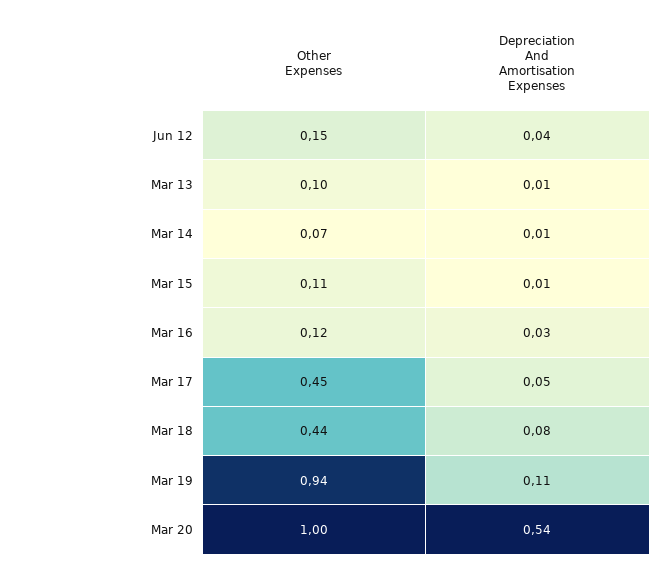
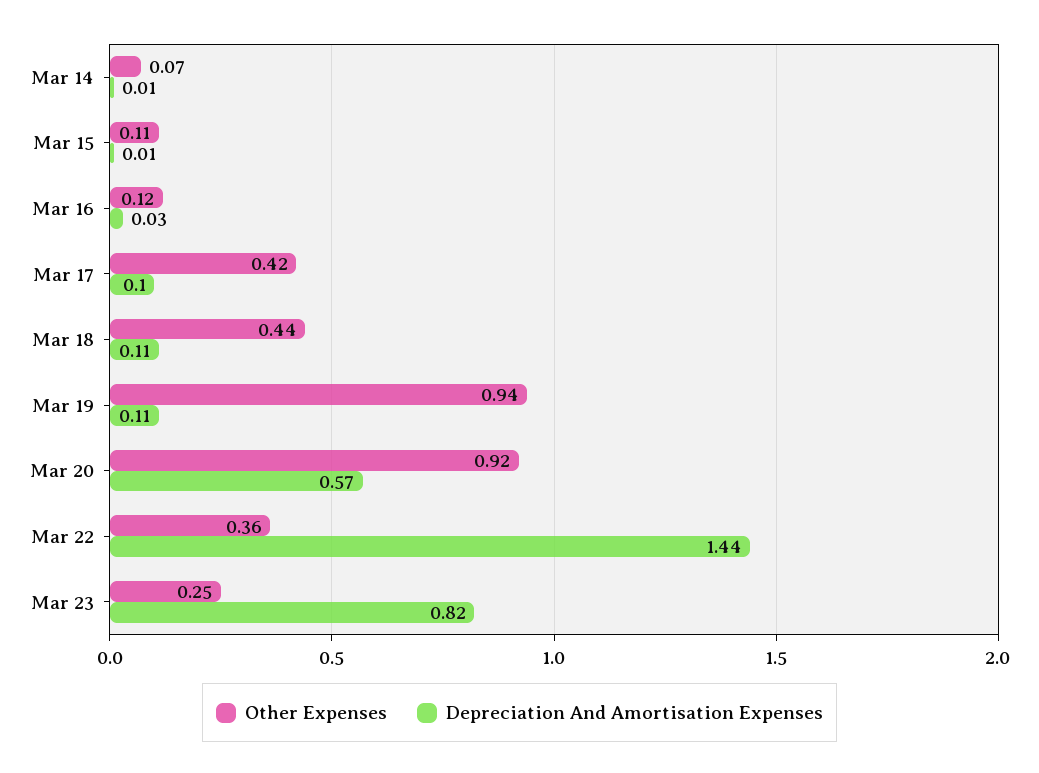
Other Expenses, Jun 12: 0.15 -> none
Depreciation And Amortisation Expenses, Jun 12: 0.04 -> none
Other Expenses, Mar 13: 0.1 -> none
Depreciation And Amortisation Expenses, Mar 13: 0.01 -> none
Other Expenses, Mar 17: 0.45 -> 0.42
Depreciation And Amortisation Expenses, Mar 17: 0.05 -> 0.1
Depreciation And Amortisation Expenses, Mar 18: 0.08 -> 0.11
Other Expenses, Mar 20: 1 -> 0.92
Depreciation And Amortisation Expenses, Mar 20: 0.54 -> 0.57
Other Expenses, Mar 22: none -> 0.36
Depreciation And Amortisation Expenses, Mar 22: none -> 1.44
Other Expenses, Mar 23: none -> 0.25
Depreciation And Amortisation Expenses, Mar 23: none -> 0.82

